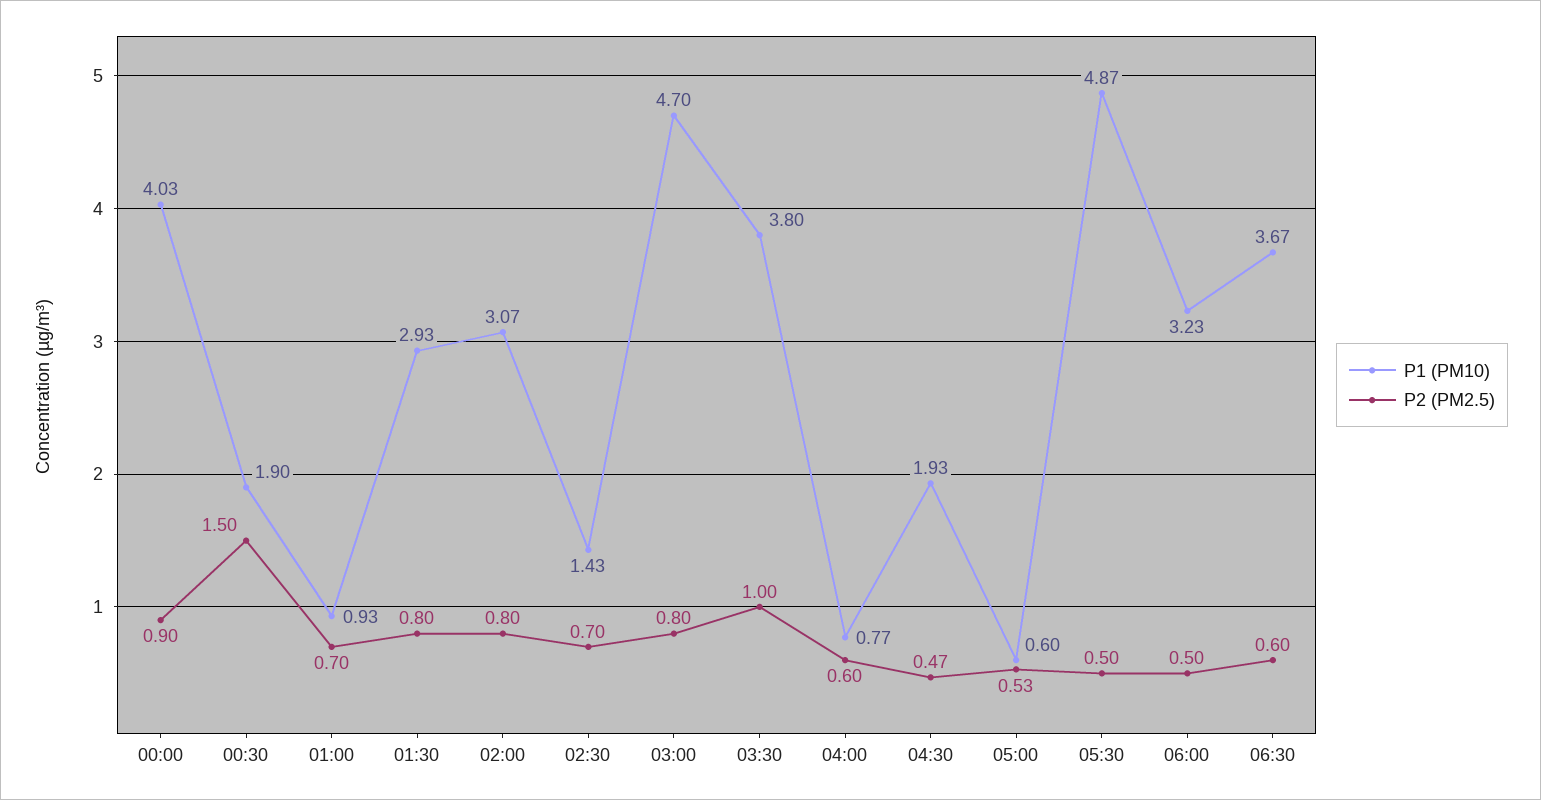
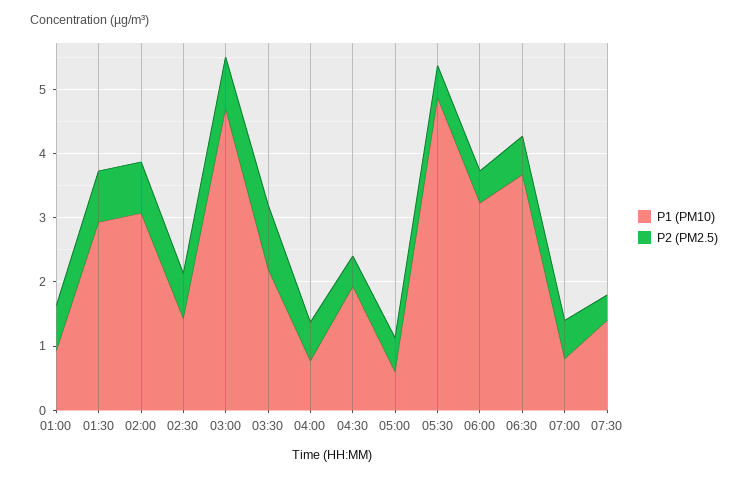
P1 (PM10), 00:00: 4.03 -> none
P2 (PM2.5), 00:00: 0.9 -> none
P1 (PM10), 00:30: 1.9 -> none
P2 (PM2.5), 00:30: 1.5 -> none
P1 (PM10), 03:30: 3.8 -> 2.2
P1 (PM10), 07:00: none -> 0.8
P2 (PM2.5), 07:00: none -> 0.6
P1 (PM10), 07:30: none -> 1.4
P2 (PM2.5), 07:30: none -> 0.4

